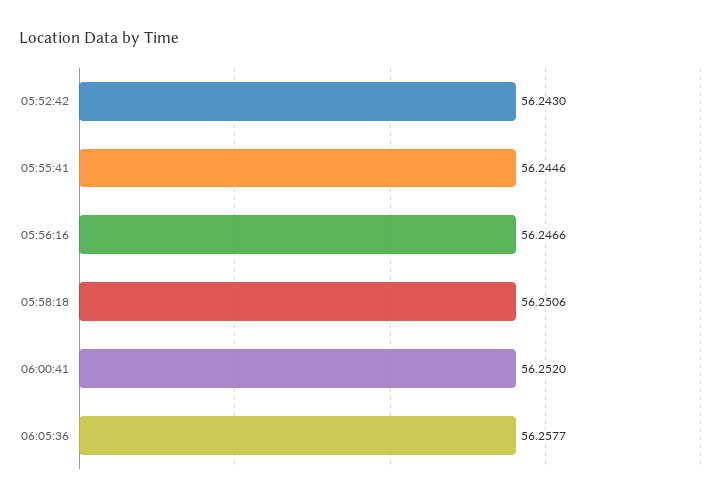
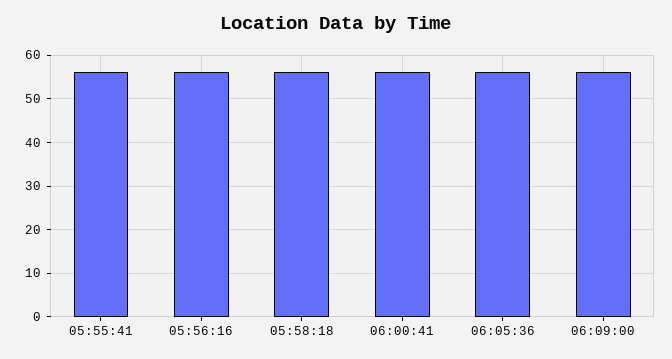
05:52:42: 56.243 -> none
06:09:00: none -> 56

